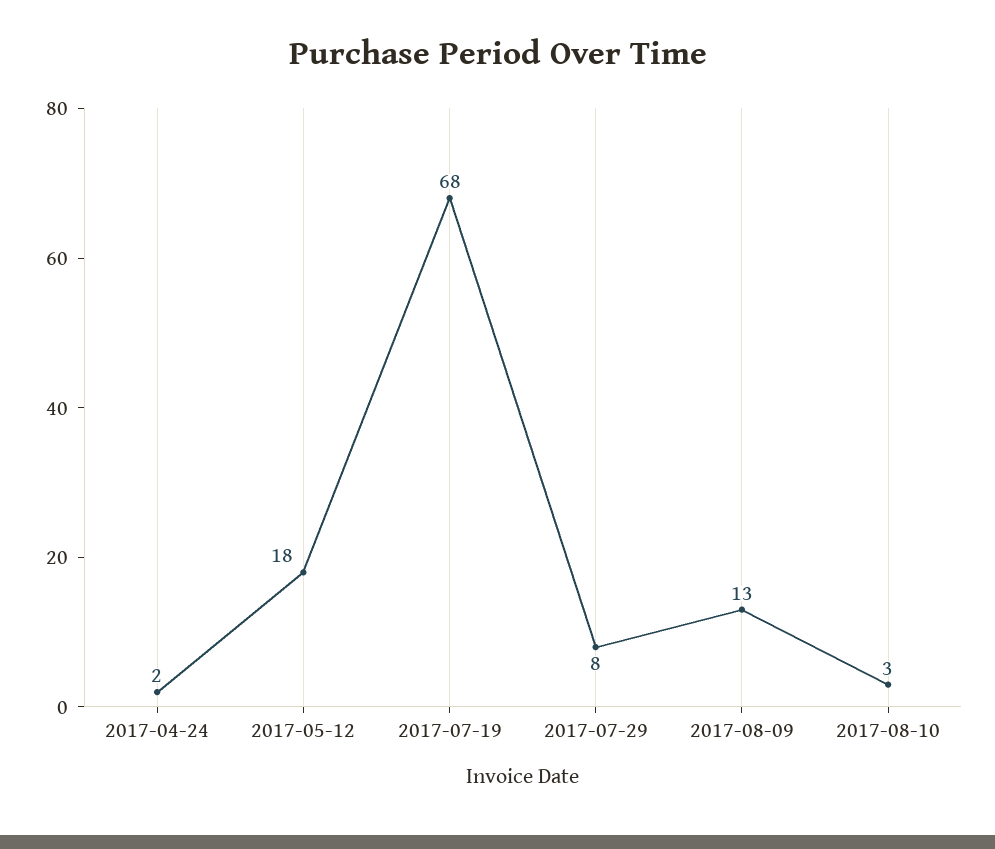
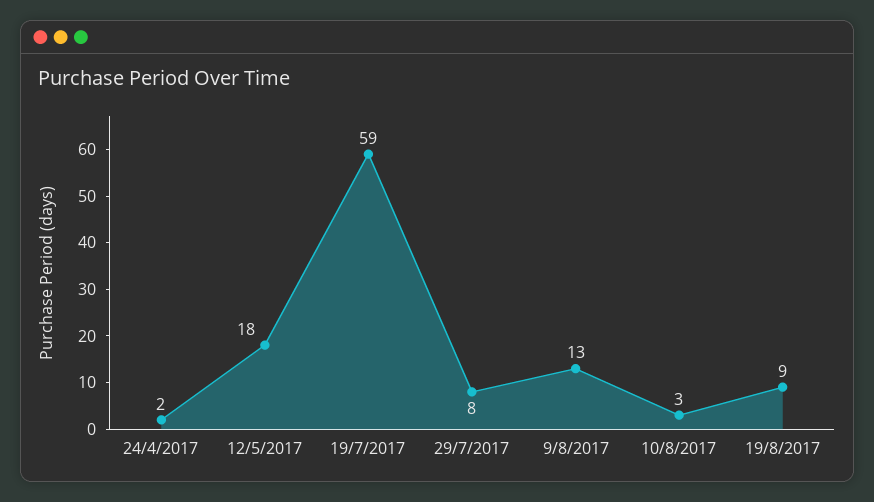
2017-07-19: 68 -> 59
19/8/2017: none -> 9

